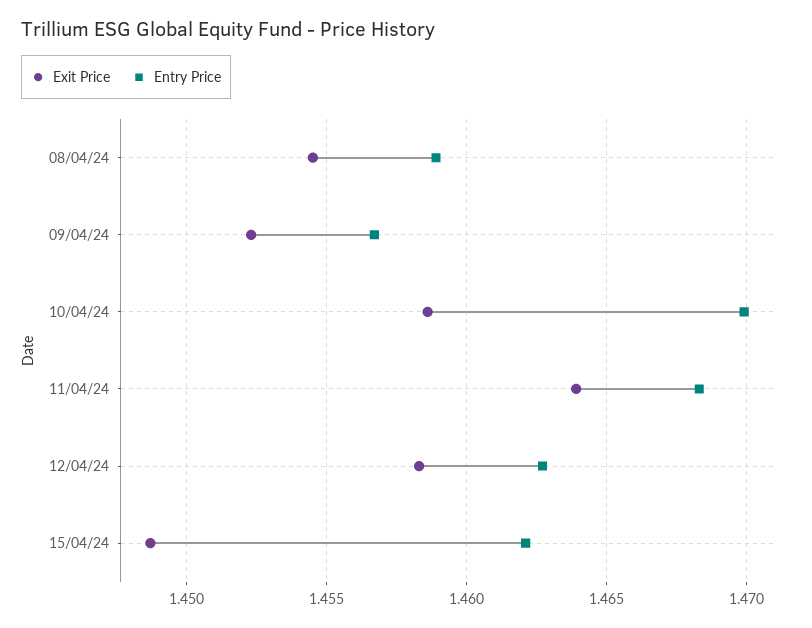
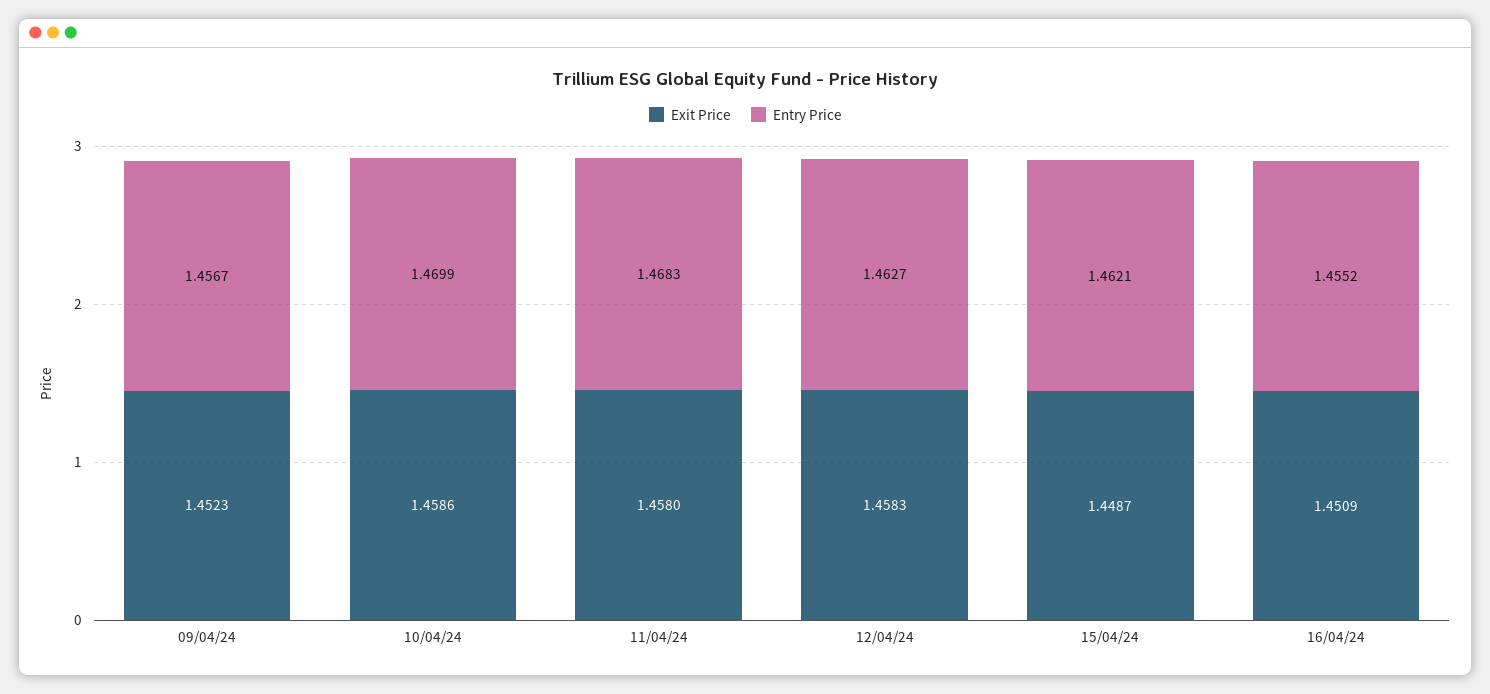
Exit Price, 08/04/24: 1.4545 -> none
Entry Price, 08/04/24: 1.459 -> none
Exit Price, 11/04/24: 1.464 -> 1.458
Exit Price, 16/04/24: none -> 1.4509
Entry Price, 16/04/24: none -> 1.4552

